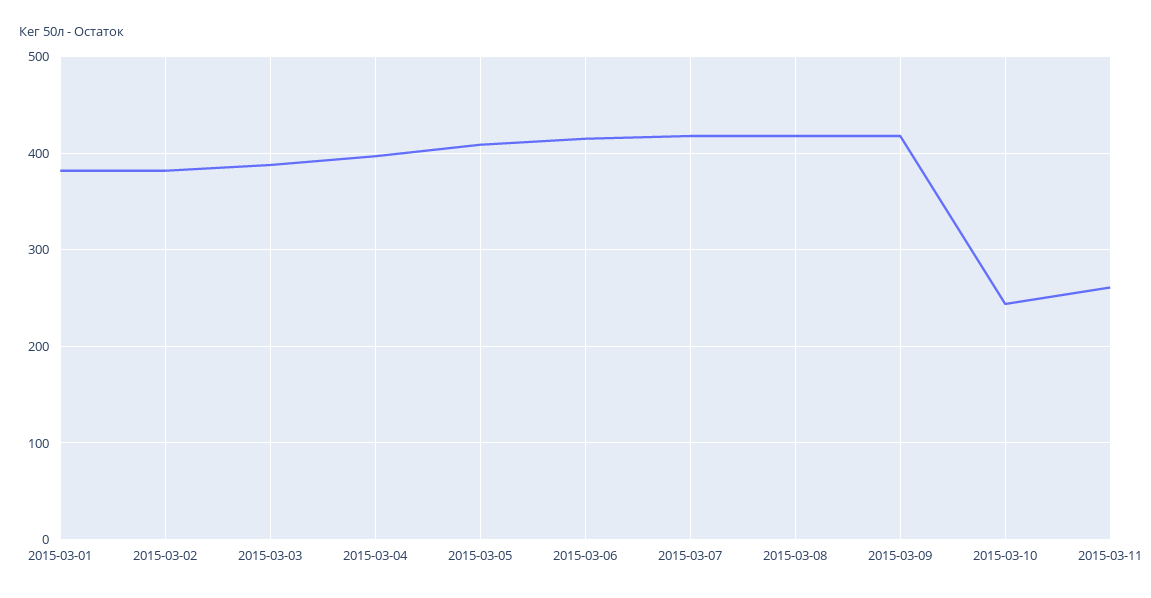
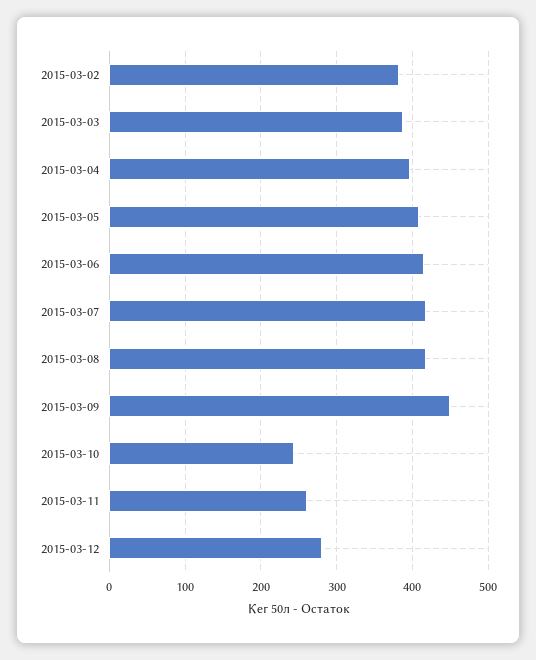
2015-03-01: 380 -> none
2015-03-09: 420 -> 450
2015-03-12: none -> 280

